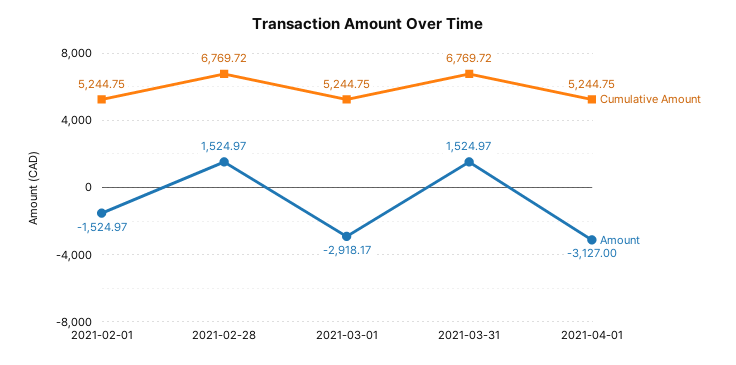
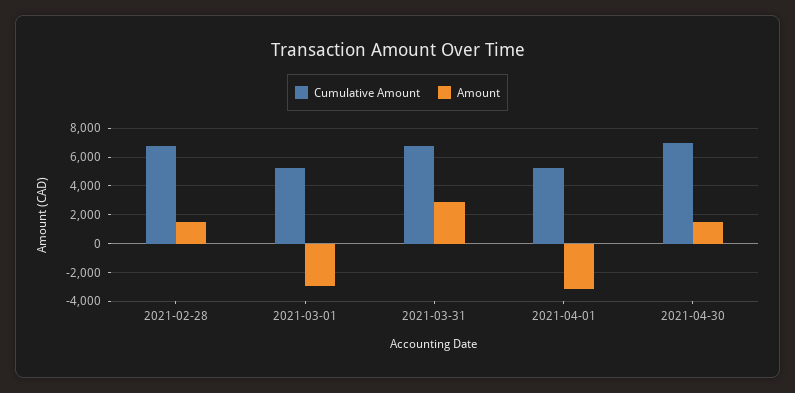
Cumulative Amount, 2021-02-01: 5244.75 -> none
Amount, 2021-02-01: -1524.97 -> none
Amount, 2021-03-31: 1524.97 -> 3000
Cumulative Amount, 2021-04-30: none -> 7000
Amount, 2021-04-30: none -> 1500

